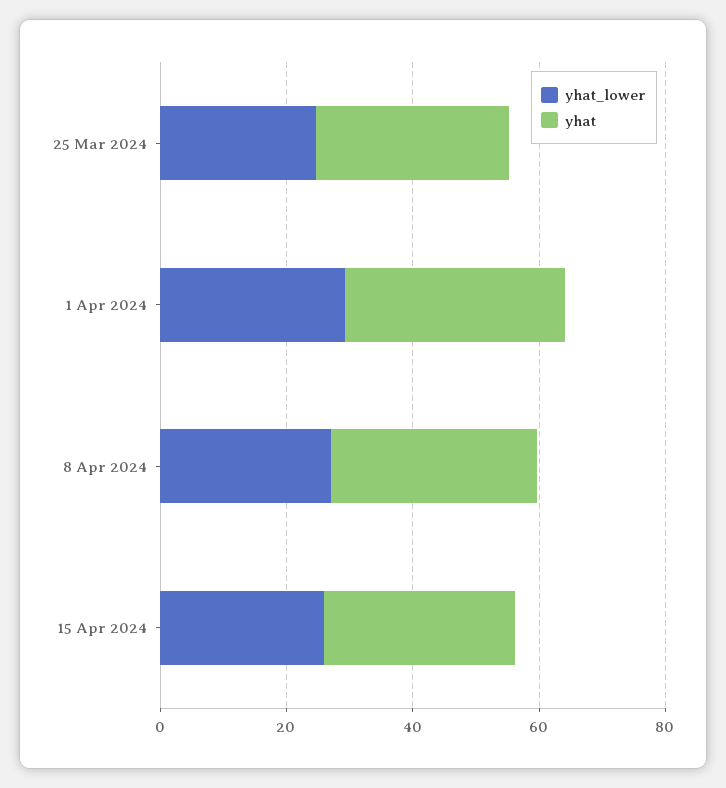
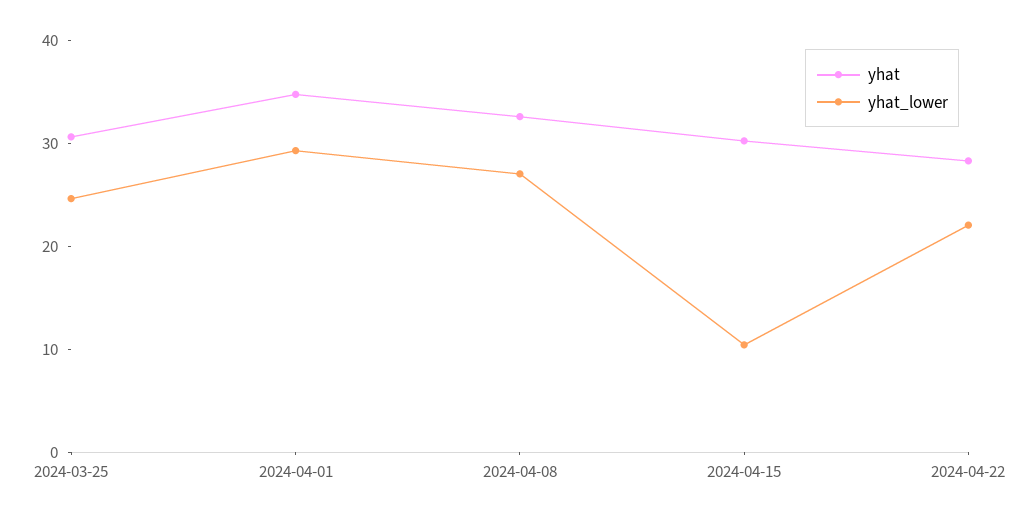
yhat_lower, 15 Apr 2024: 25 -> 10
yhat, 2024-04-22: none -> 28
yhat_lower, 2024-04-22: none -> 22

